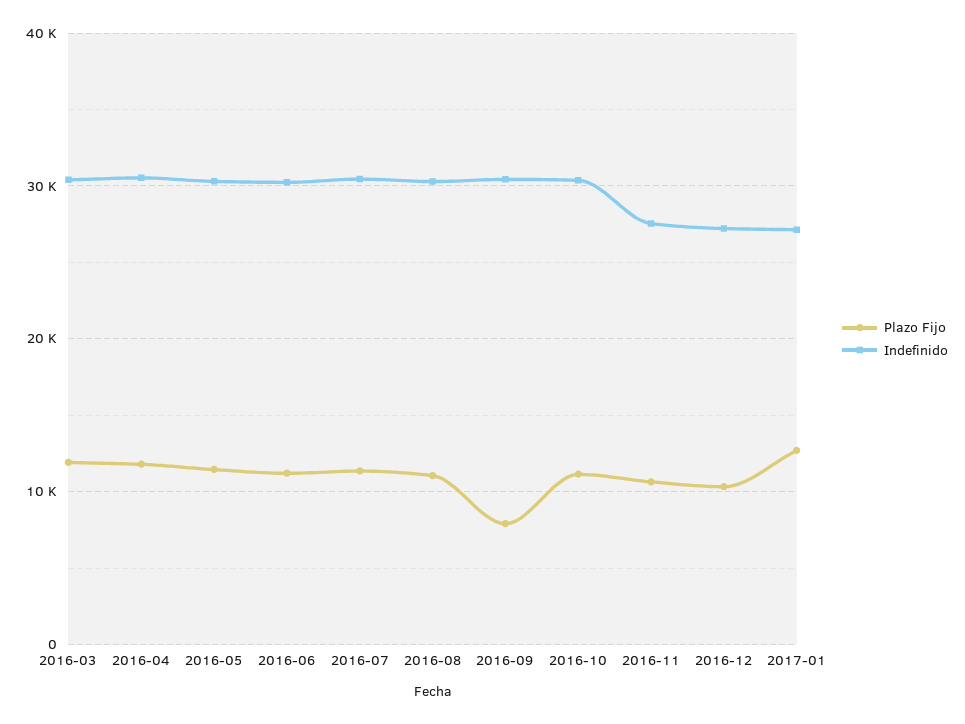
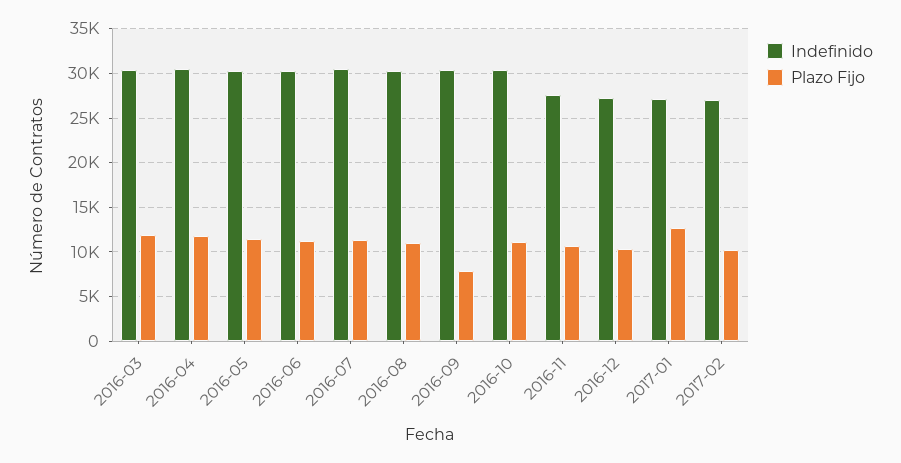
Indefinido, 2017-02: none -> 27000
Plazo Fijo, 2017-02: none -> 10000

